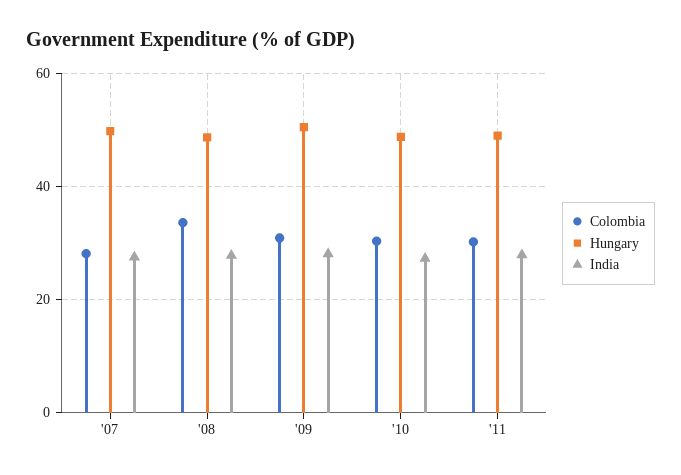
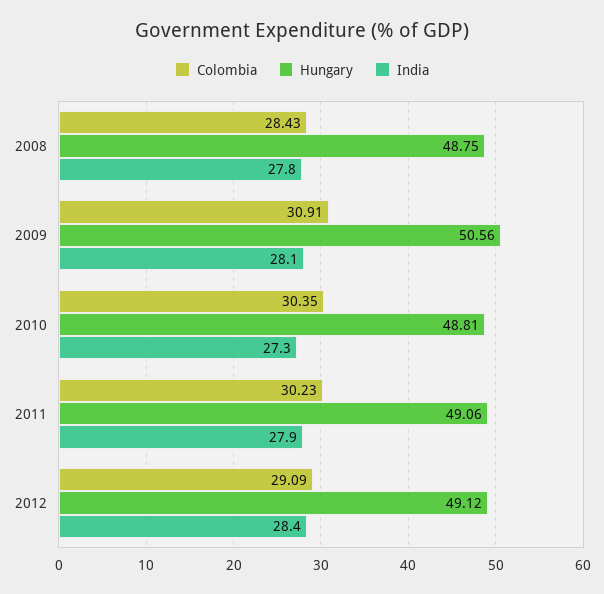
Colombia, '07: 28 -> none
Hungary, '07: 50 -> none
India, '07: 28 -> none
Colombia, '08: 34 -> 28.43
Colombia, 2012: none -> 29.09
Hungary, 2012: none -> 49.12
India, 2012: none -> 28.4

